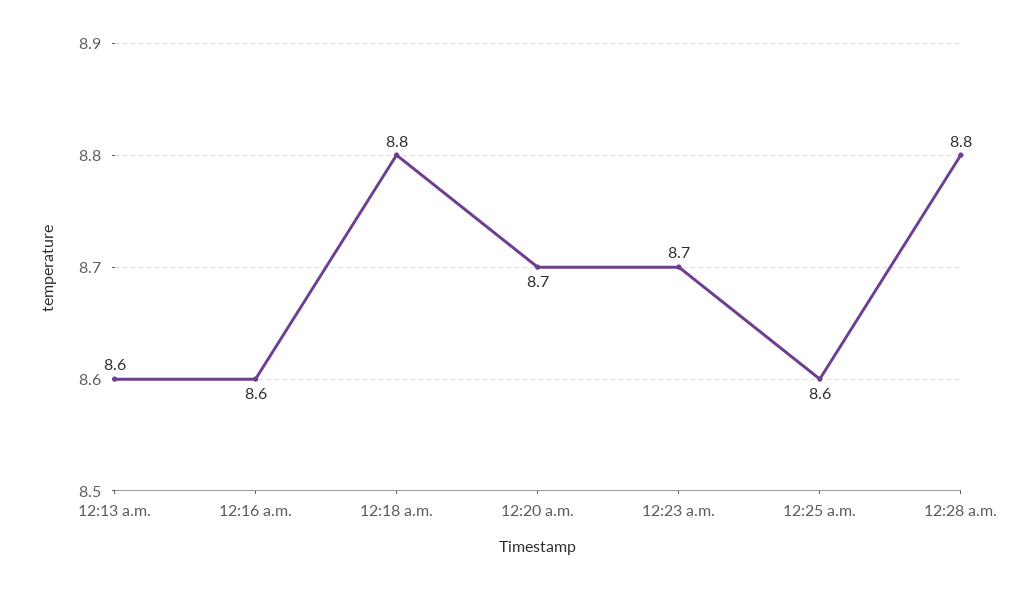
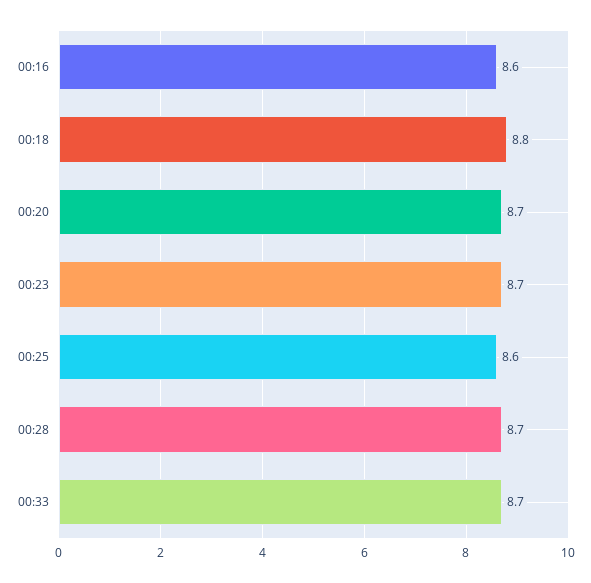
12:13 a.m.: 8.6 -> none
12:28 a.m.: 8.8 -> 8.7
00:33: none -> 8.7

